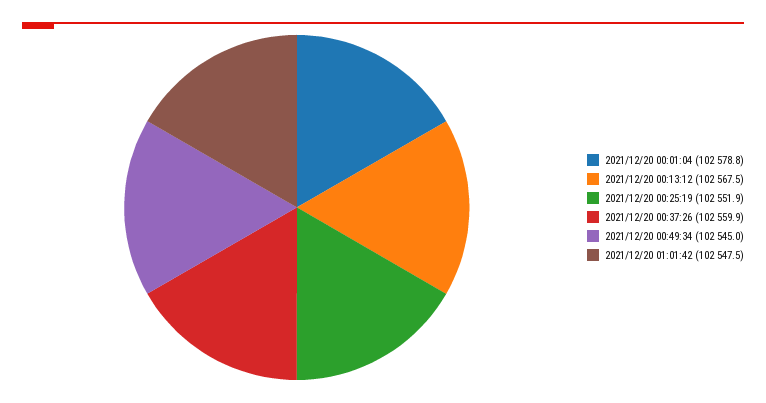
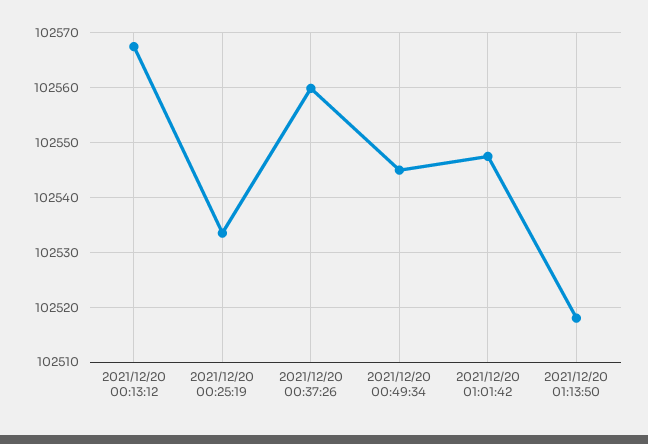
2021/12/20 00:01:04: 102578.8 -> none
2021/12/20 00:25:19: 102551.9 -> 102534
2021/12/20 01:13:50: none -> 102518

